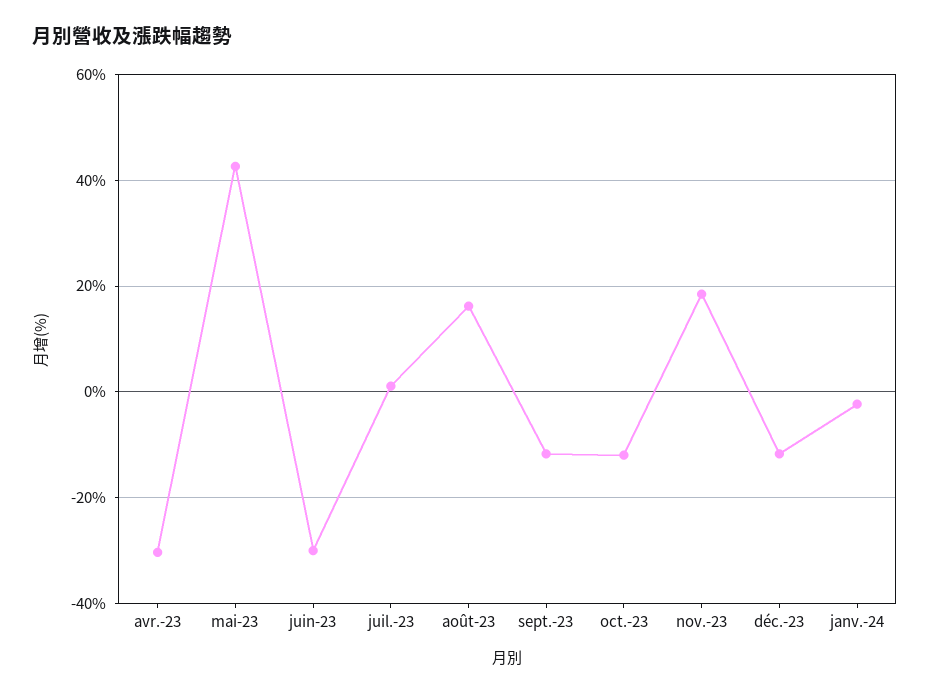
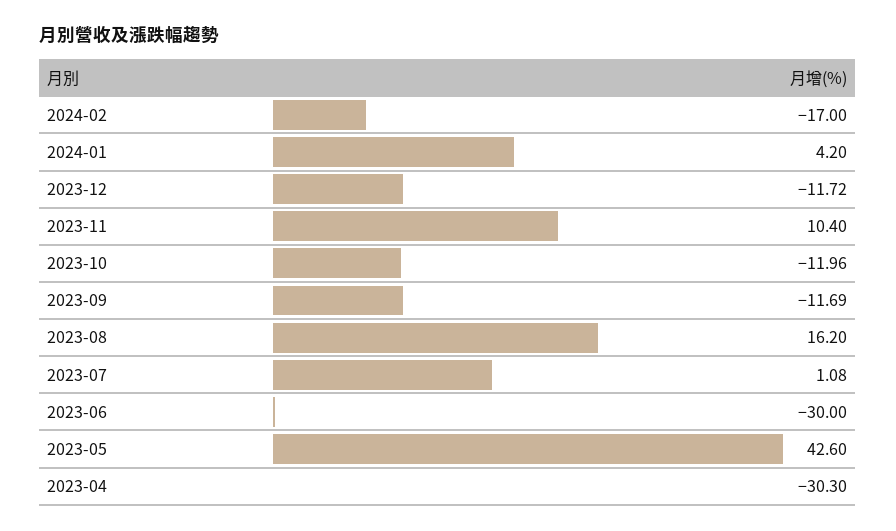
nov.-23: 18 -> 10.4
janv.-24: -2 -> 4.2
2024-02: none -> -17

